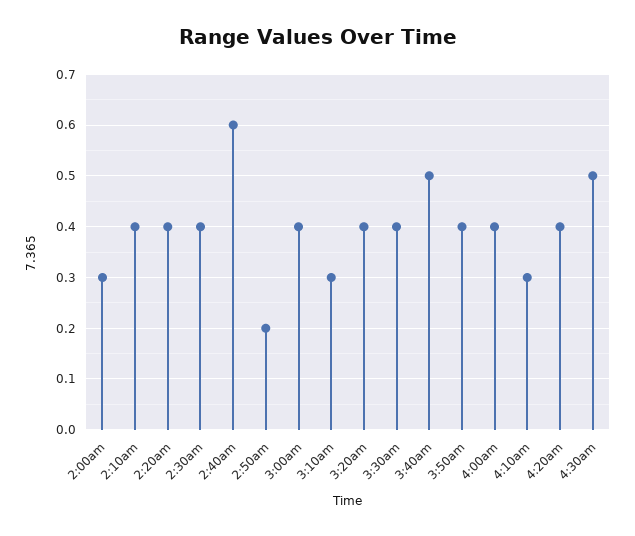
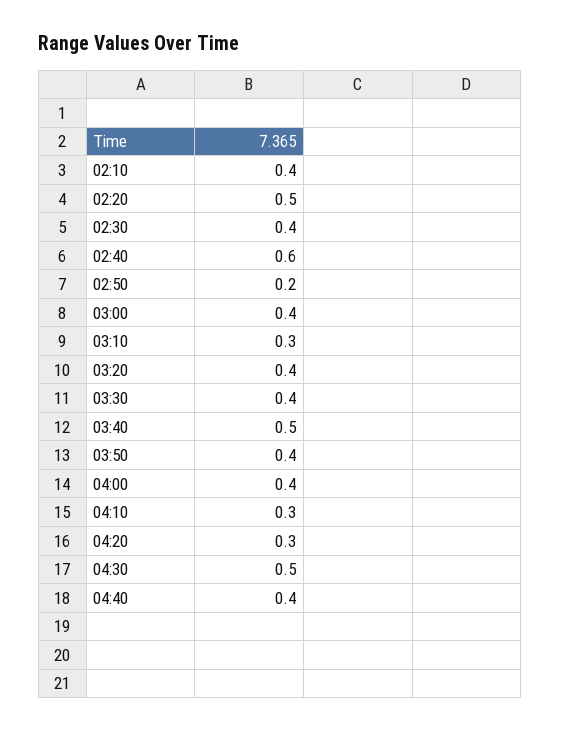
2:00am: 0.3 -> none
2:20am: 0.4 -> 0.5
4:20am: 0.4 -> 0.3
04:40: none -> 0.4

